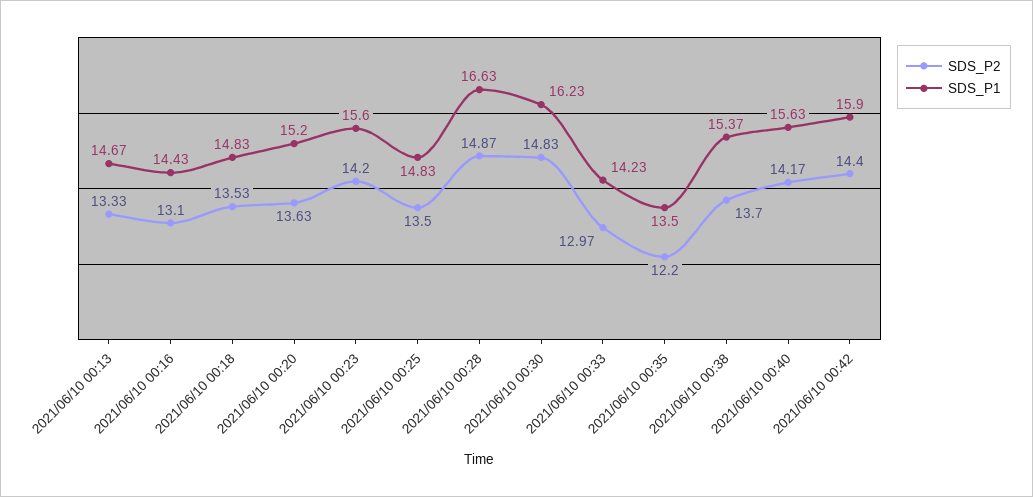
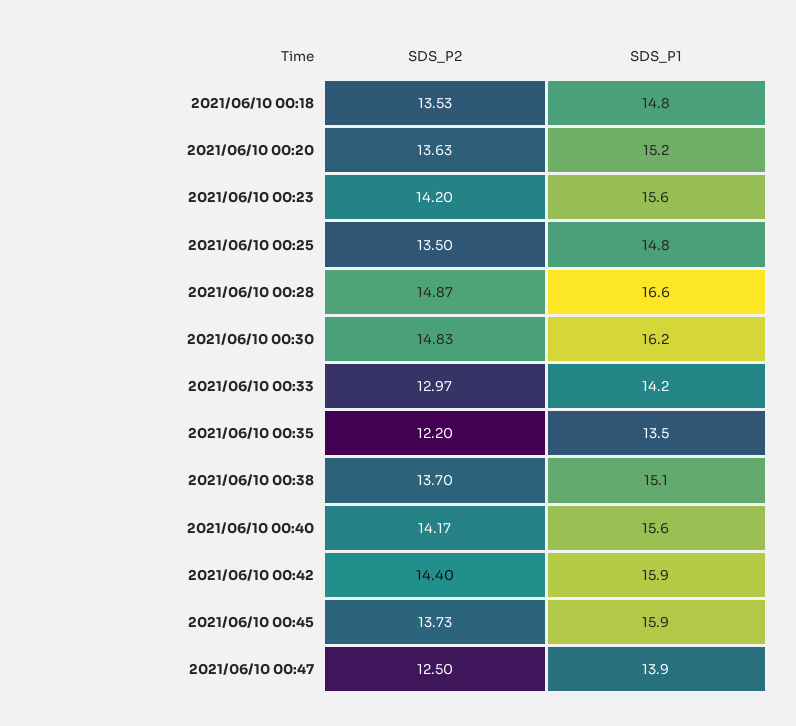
SDS_P2, 2021/06/10 00:13: 13.33 -> none
SDS_P1, 2021/06/10 00:13: 14.67 -> none
SDS_P2, 2021/06/10 00:16: 13.1 -> none
SDS_P1, 2021/06/10 00:16: 14.43 -> none
SDS_P1, 2021/06/10 00:38: 15.37 -> 15.1
SDS_P2, 2021/06/10 00:45: none -> 13.73
SDS_P1, 2021/06/10 00:45: none -> 15.9
SDS_P2, 2021/06/10 00:47: none -> 12.5
SDS_P1, 2021/06/10 00:47: none -> 13.9

